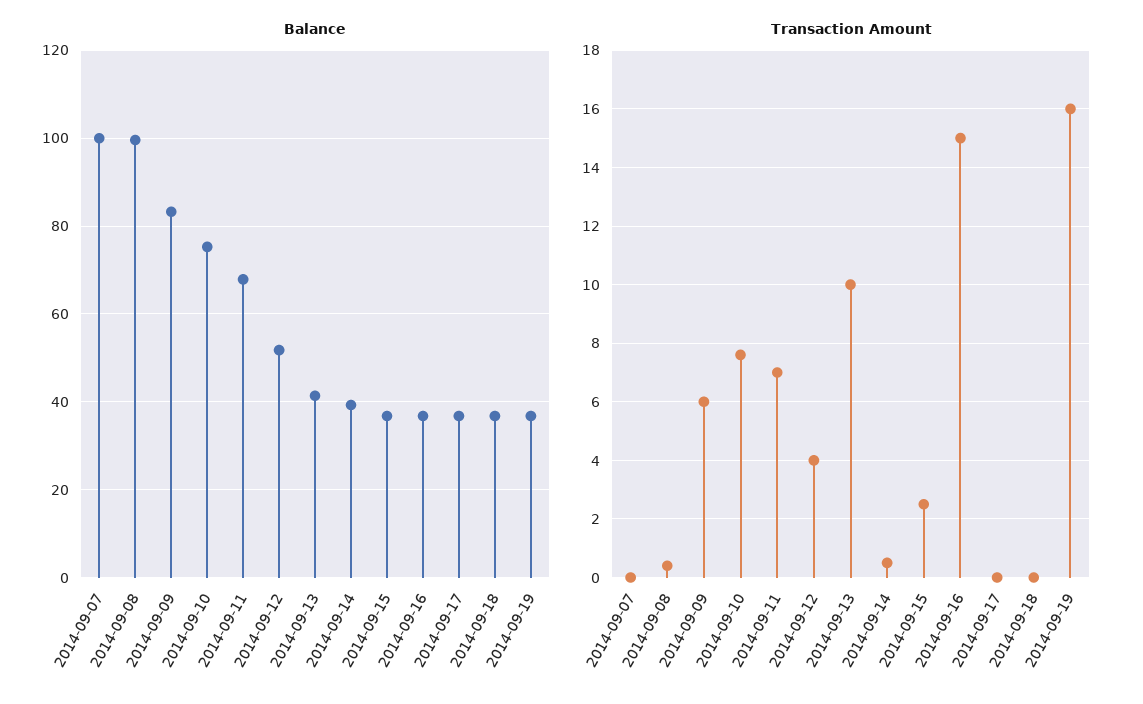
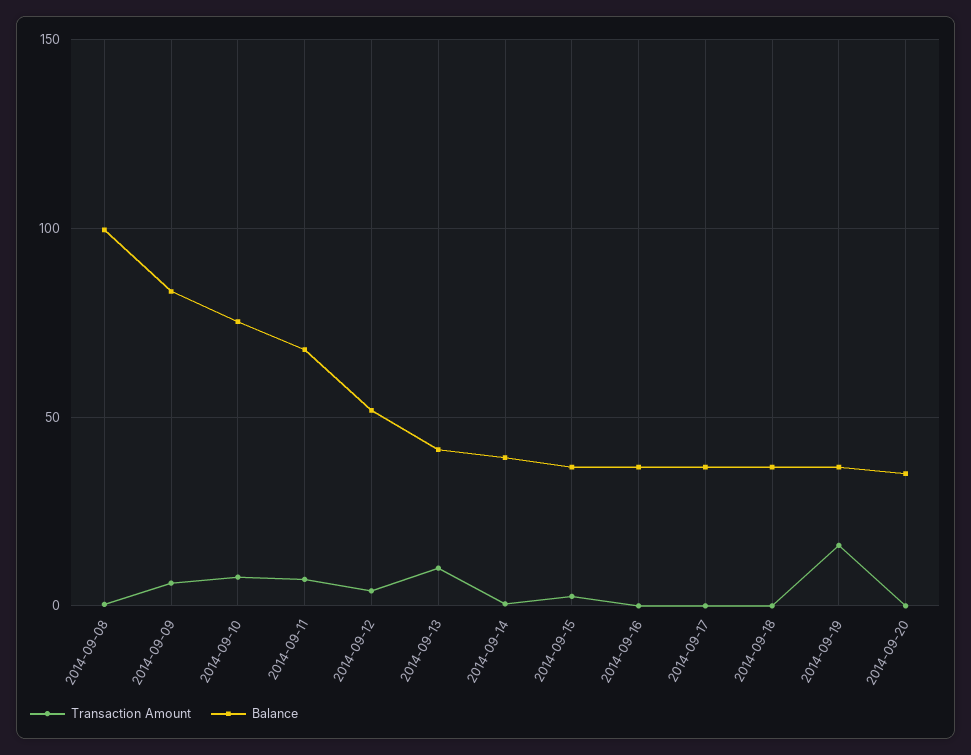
Balance, 2014-09-07: 100 -> none
Transaction Amount, 2014-09-07: 0 -> none
Transaction Amount, 2014-09-16: 15 -> 0
Transaction Amount, 2014-09-20: none -> 0
Balance, 2014-09-20: none -> 35

